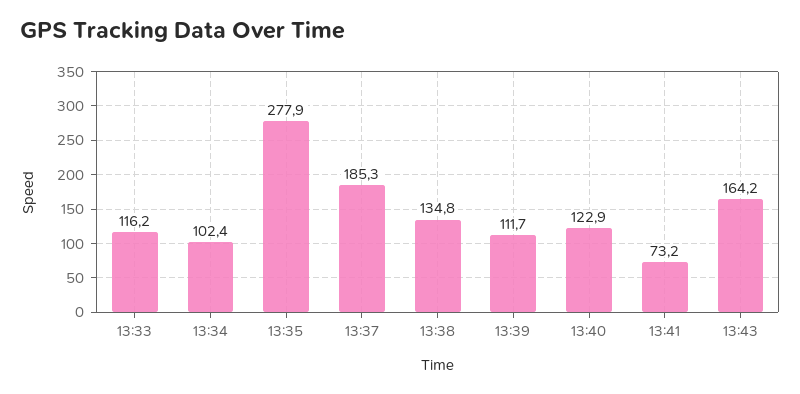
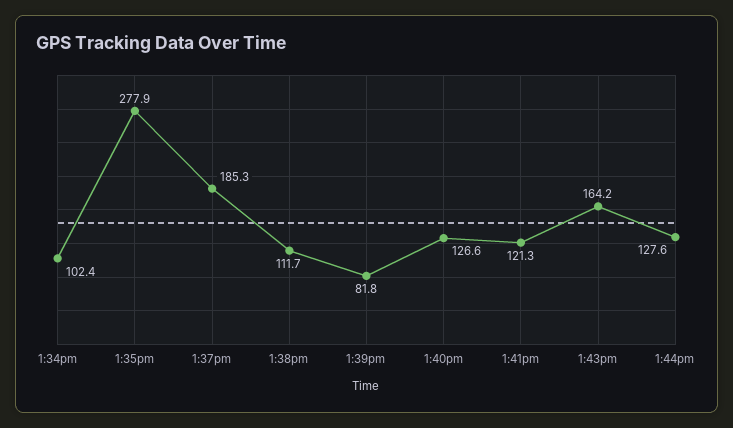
13:33: 116.2 -> none
13:38: 134.8 -> 111.7
13:39: 111.7 -> 81.8
13:40: 122.9 -> 126.6
13:41: 73.2 -> 121.3
1:44pm: none -> 127.6

